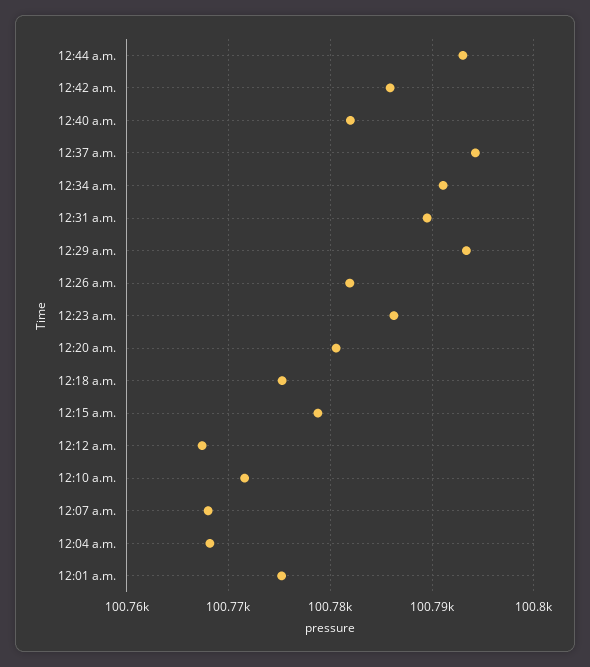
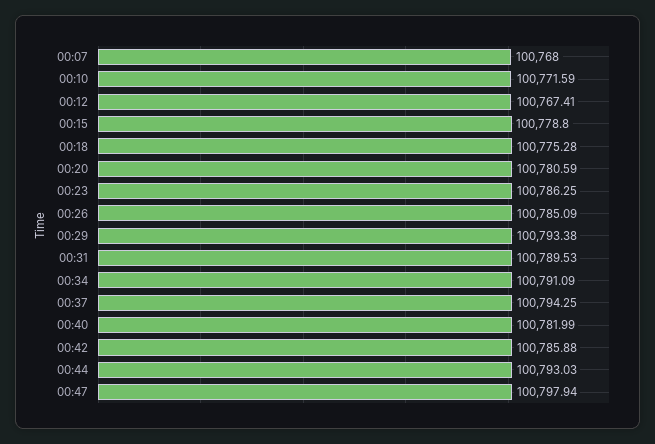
12:26 a.m.: 100782 -> 100785.09
12:04 a.m.: 100768 -> none
12:01 a.m.: 100775 -> none
00:47: none -> 100797.94

